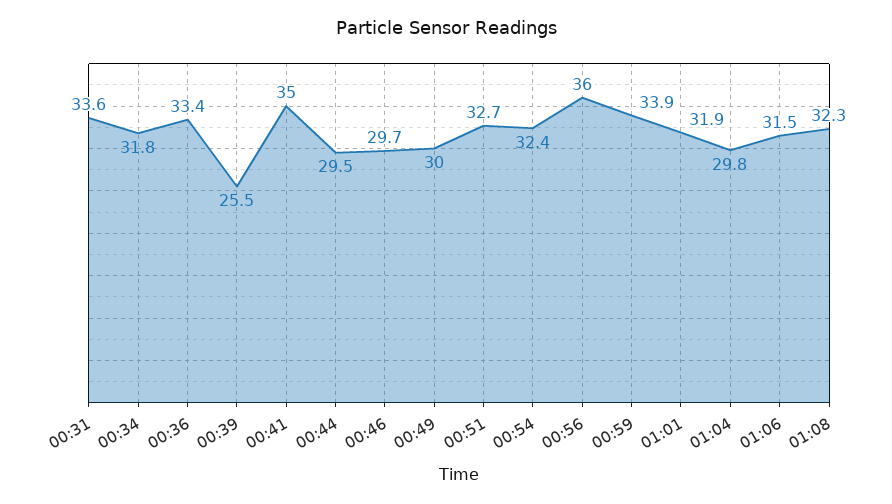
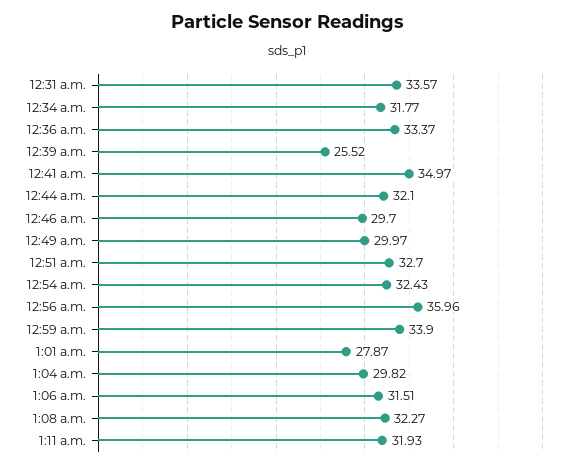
00:44: 29.5 -> 32.1
01:01: 31.9 -> 27.87
1:11 a.m.: none -> 31.93

